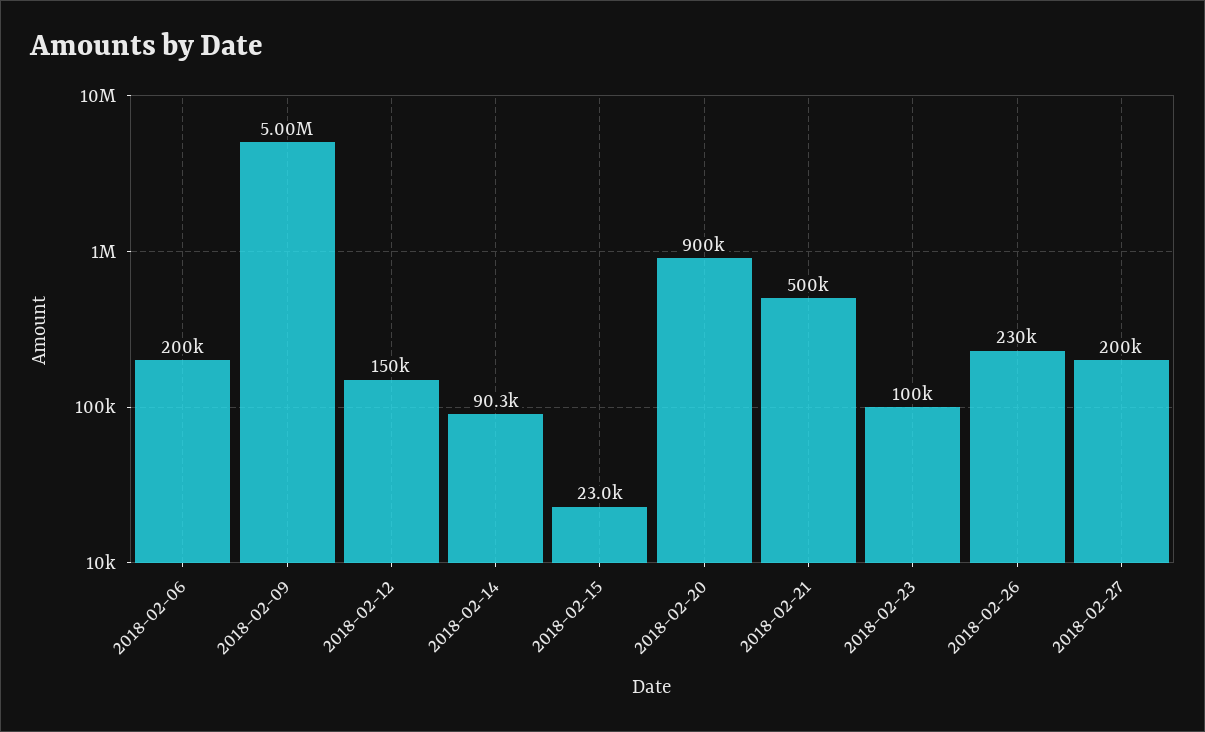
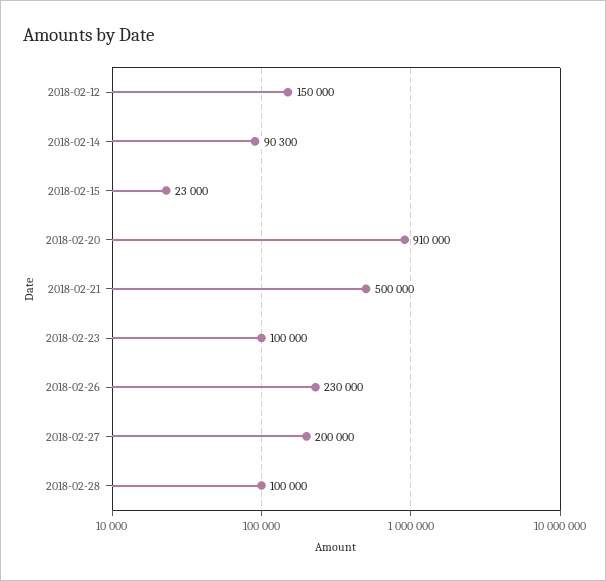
2018-02-06: 200000 -> none
2018-02-09: 5000000 -> none
2018-02-20: 900000 -> 910000
2018-02-28: none -> 100000

